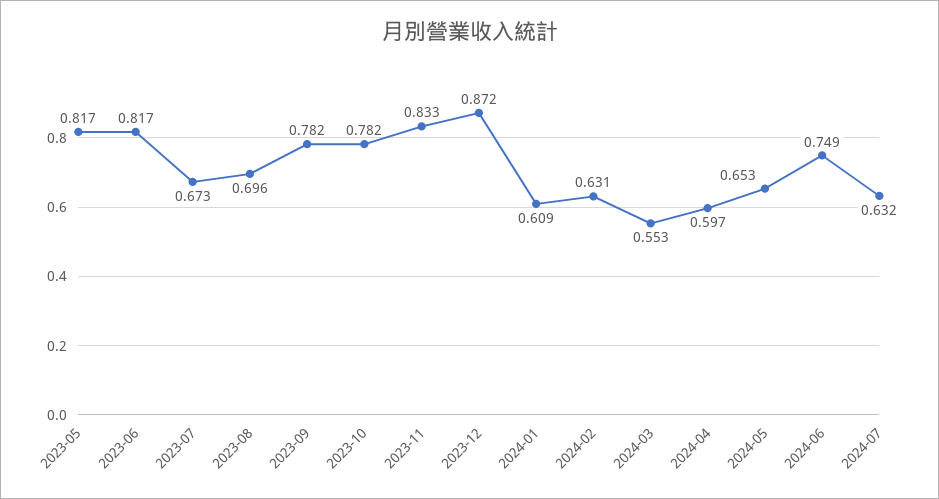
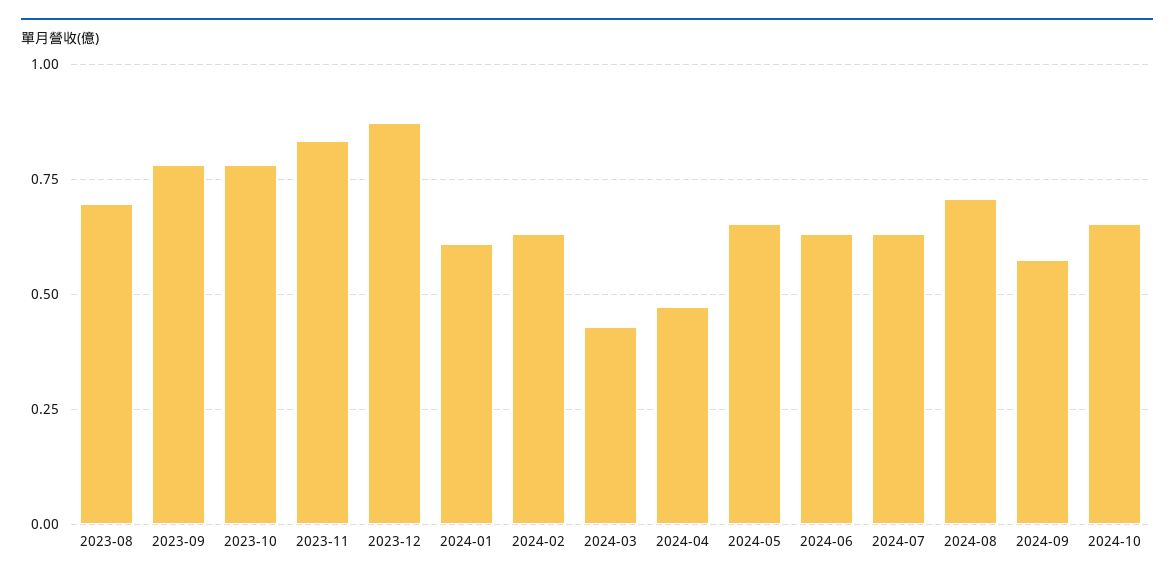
2023-05: 0.817 -> none
2023-06: 0.817 -> none
2023-07: 0.673 -> none
2024-03: 0.553 -> 0.425
2024-04: 0.597 -> 0.475
2024-06: 0.749 -> 0.625
2024-08: none -> 0.7
2024-09: none -> 0.575
2024-10: none -> 0.65

